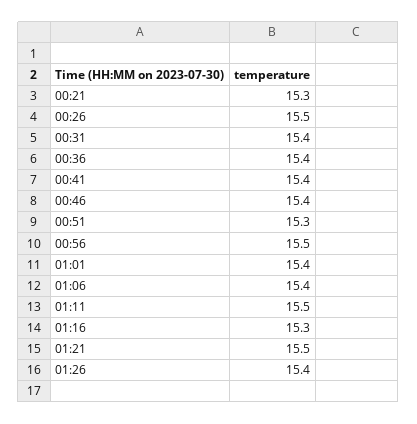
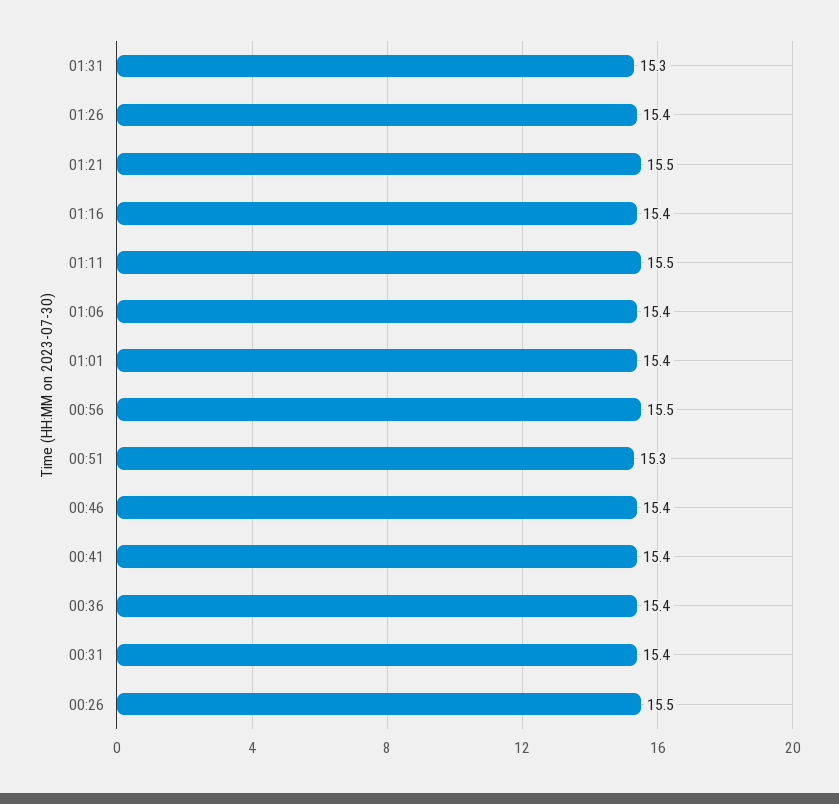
00:21: 15.3 -> none
01:16: 15.3 -> 15.4
01:31: none -> 15.3

